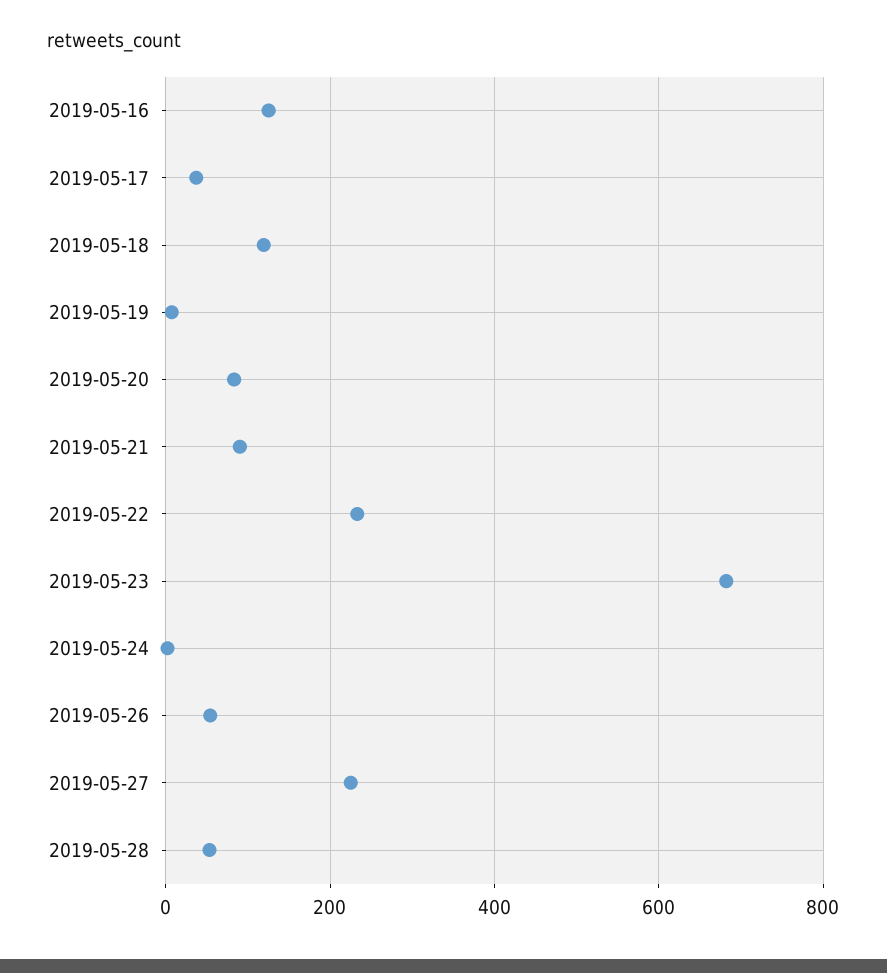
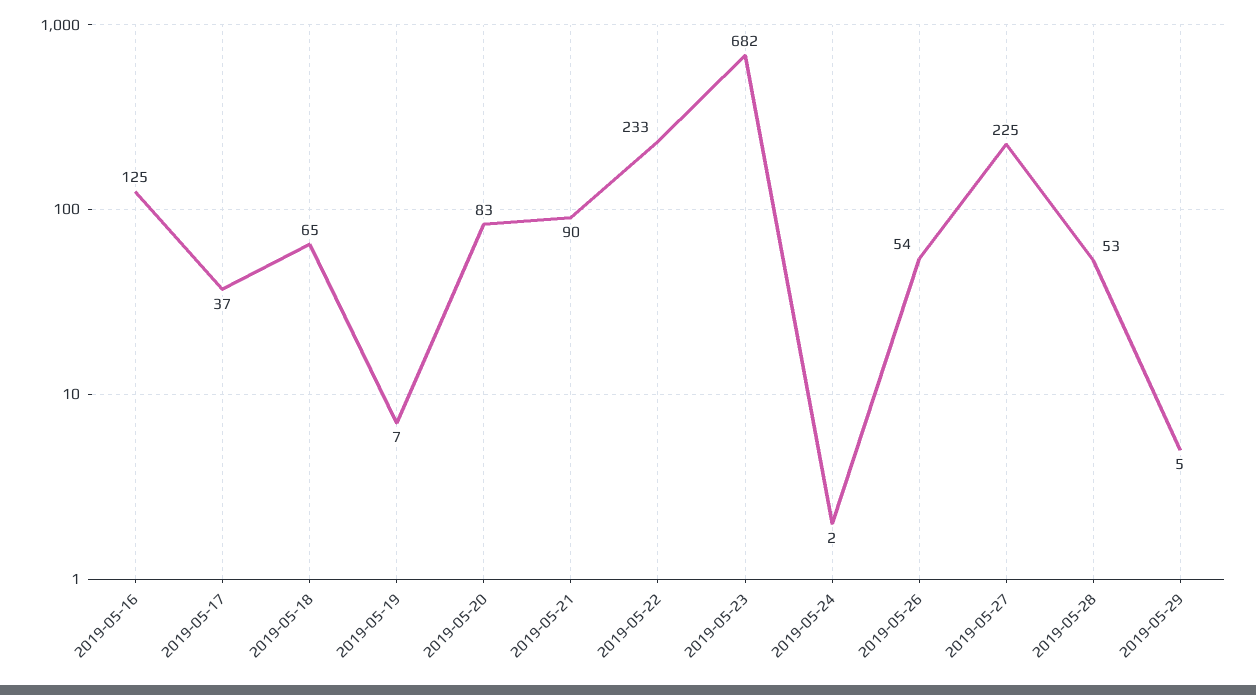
2019-05-18: 120 -> 65
2019-05-29: none -> 5

